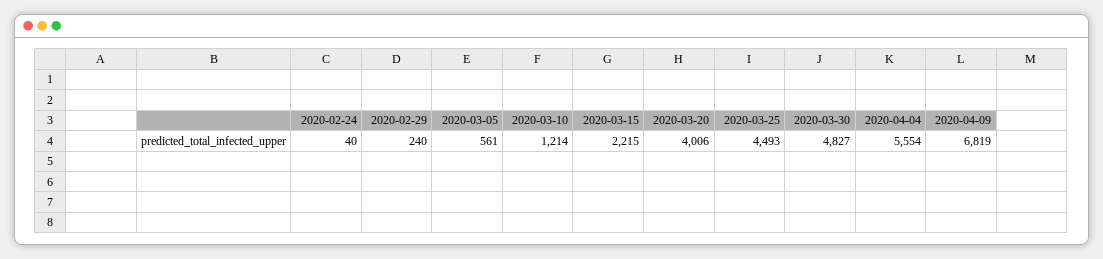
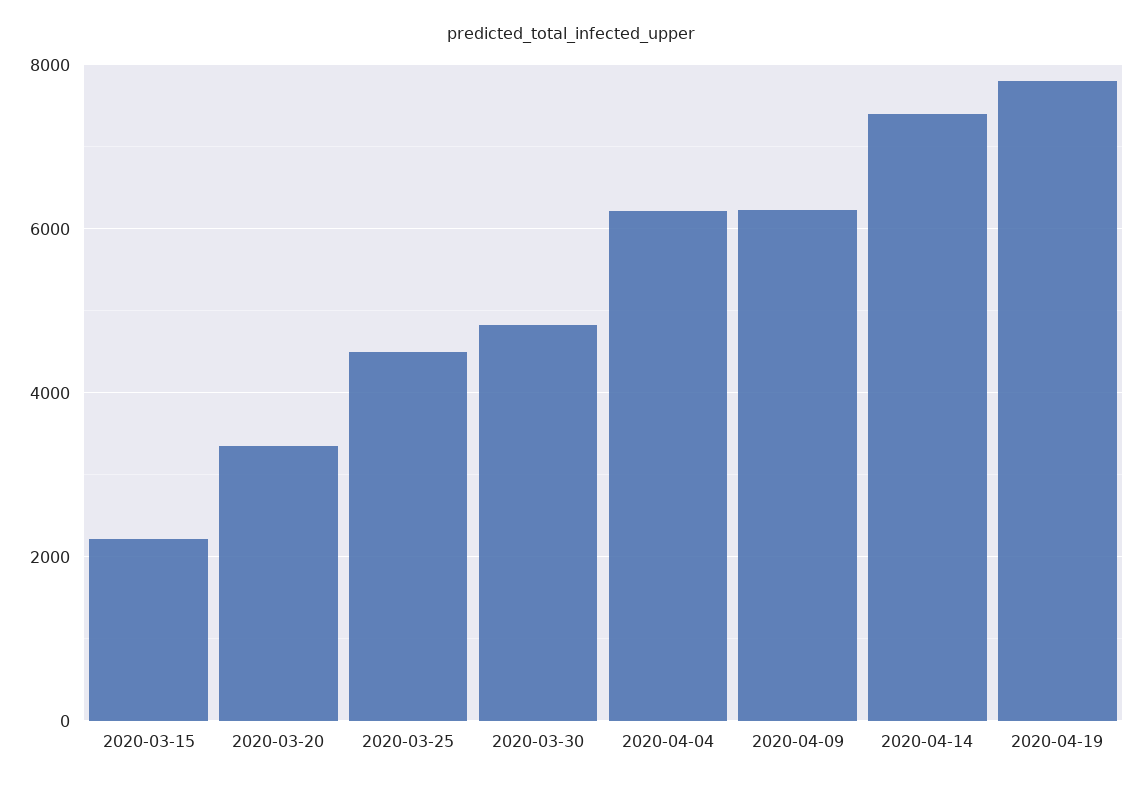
2020-02-24: 40 -> none
2020-02-29: 240 -> none
2020-03-05: 561 -> none
2020-03-10: 1214 -> none
2020-03-20: 4006 -> 3400
2020-04-04: 5554 -> 6200
2020-04-09: 6819 -> 6200
2020-04-14: none -> 7400
2020-04-19: none -> 7800

